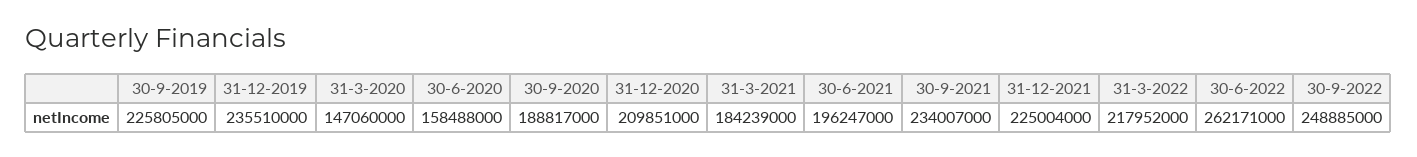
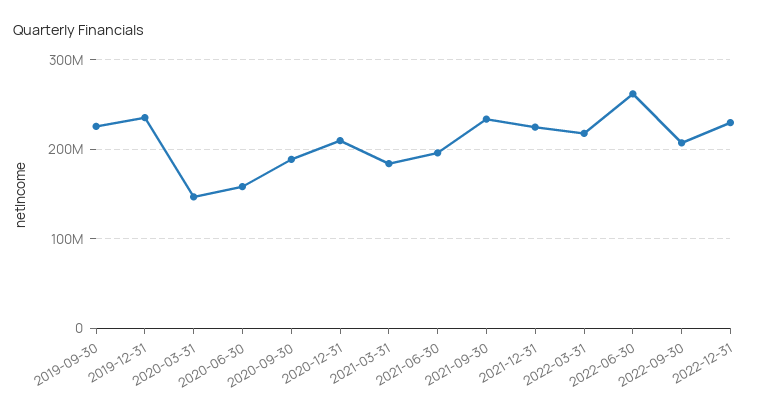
30-9-2022: 248885000 -> 210000000
2022-12-31: none -> 230000000

